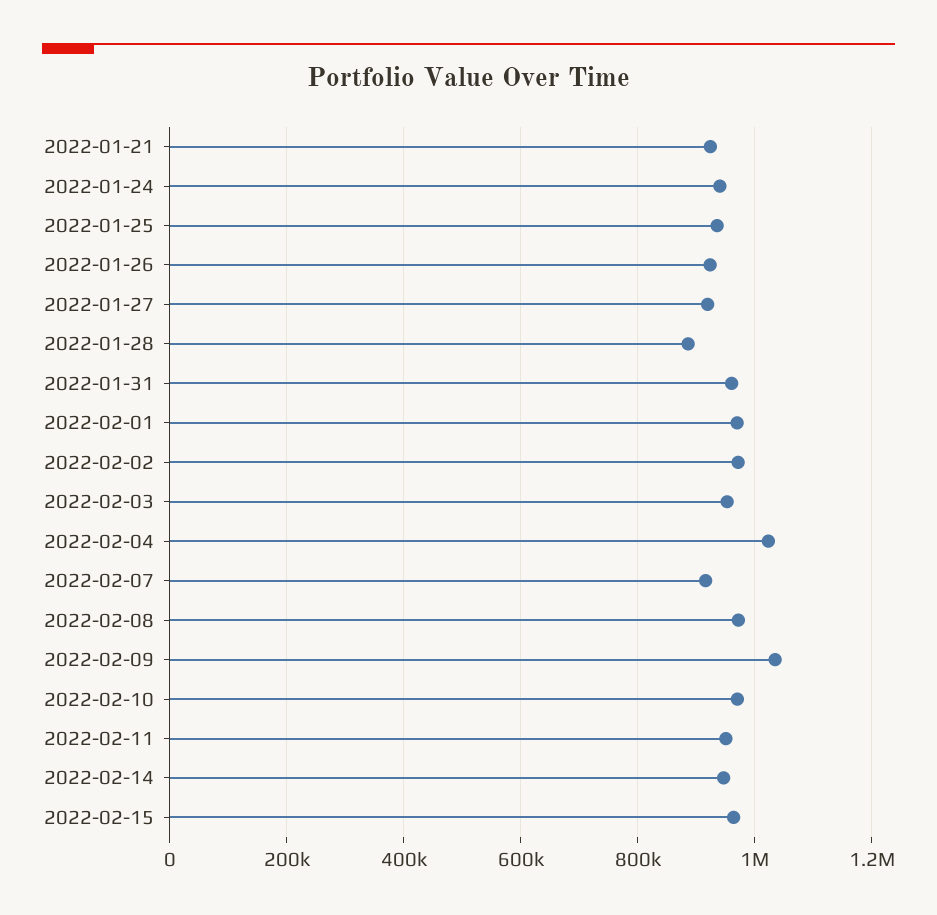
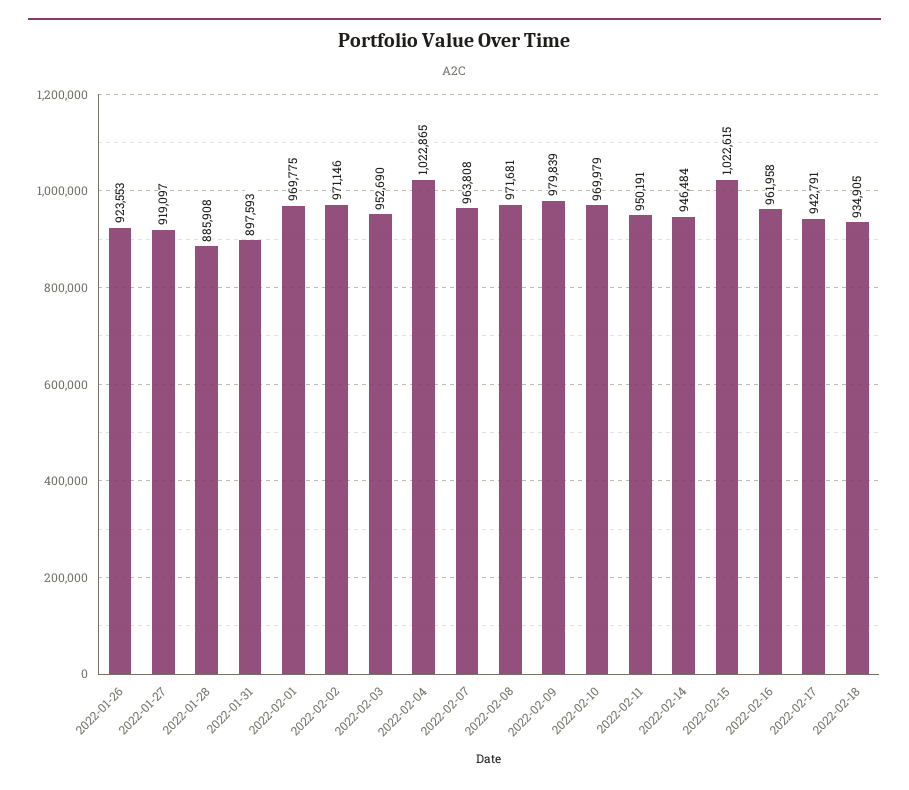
2022-01-21: 920000 -> none
2022-01-24: 940000 -> none
2022-01-25: 940000 -> none
2022-01-31: 960000 -> 897593
2022-02-07: 920000 -> 963808
2022-02-09: 1040000 -> 979839
2022-02-15: 960000 -> 1022615
2022-02-16: none -> 961958
2022-02-17: none -> 942791
2022-02-18: none -> 934905

